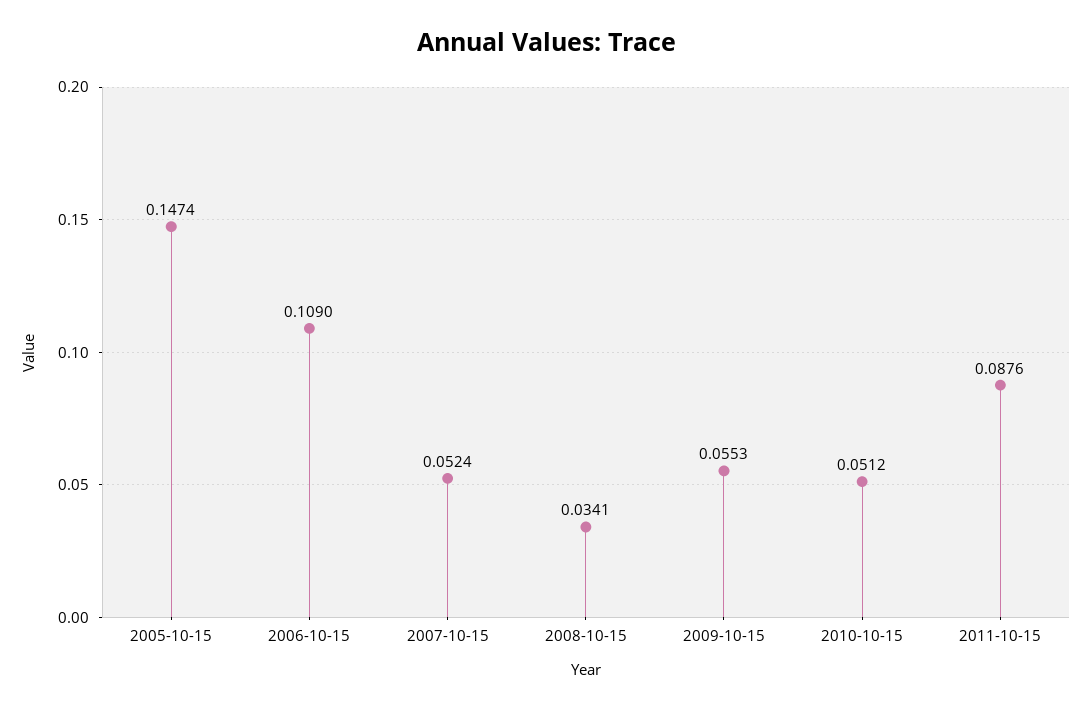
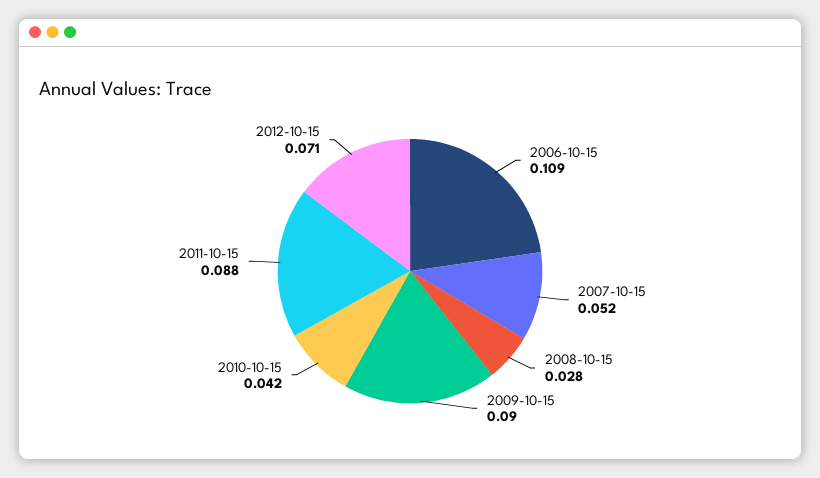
2005-10-15: 0.1474 -> none
2008-10-15: 0.0341 -> 0.028
2009-10-15: 0.0553 -> 0.09
2010-10-15: 0.0512 -> 0.042
2012-10-15: none -> 0.071

